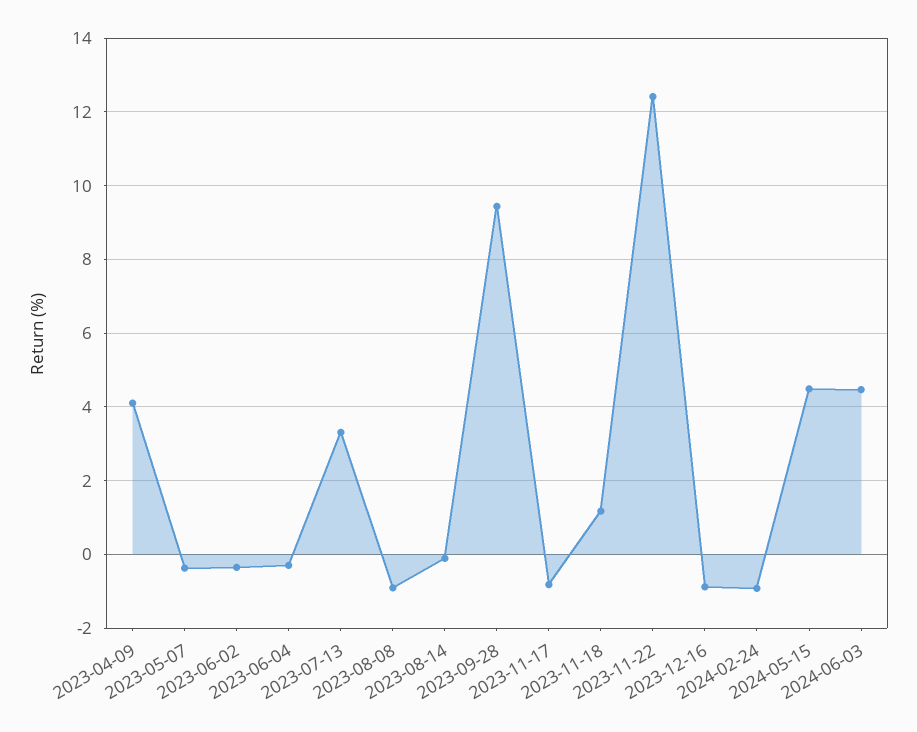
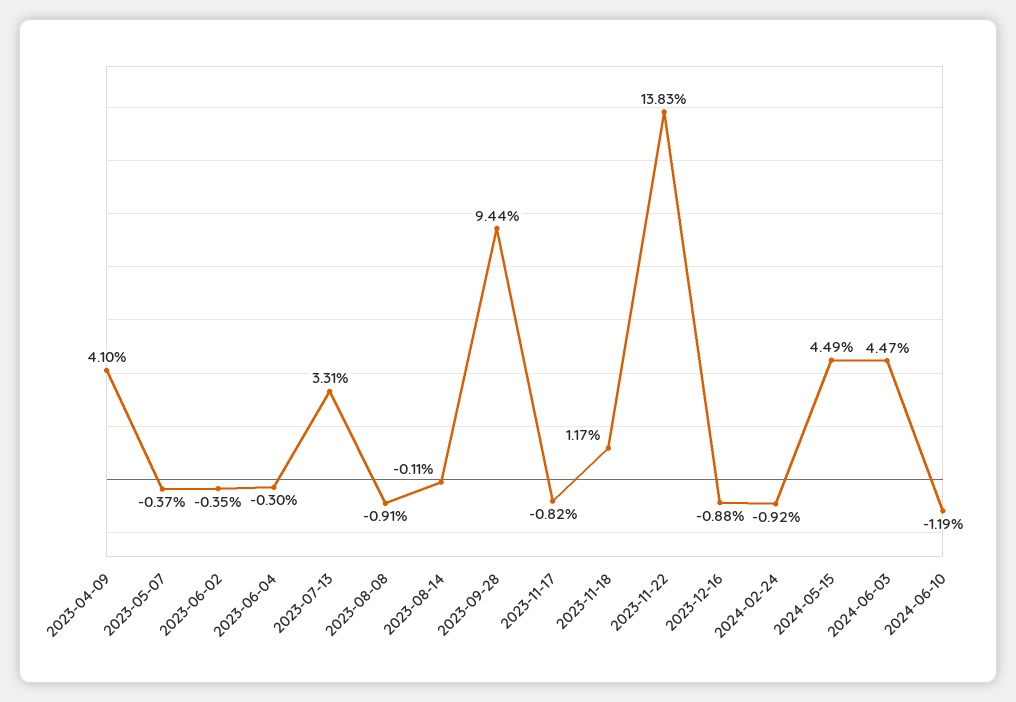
2023-11-22: 12.4 -> 13.83
2024-06-10: none -> -1.19

